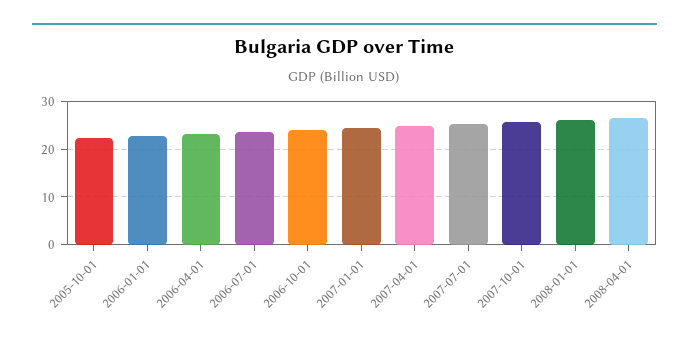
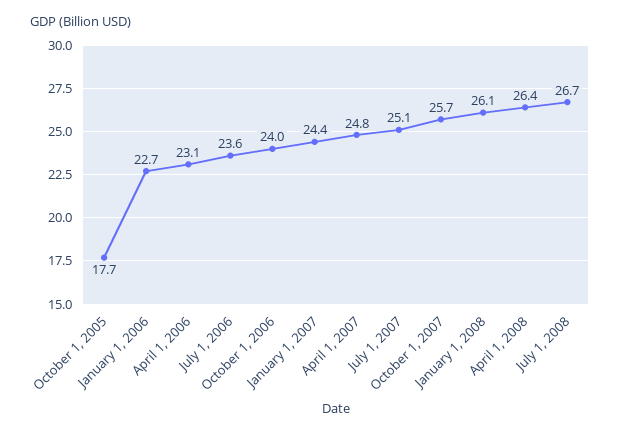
2005-10-01: 22 -> 17.7
July 1, 2008: none -> 26.7

